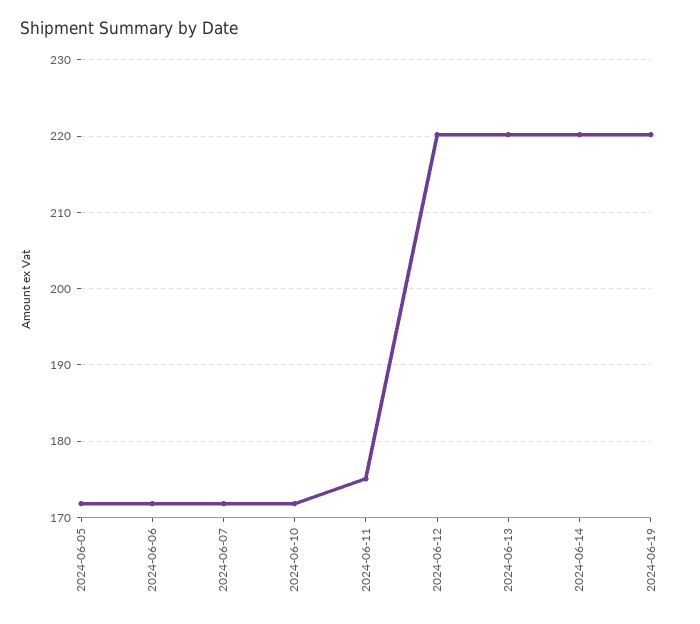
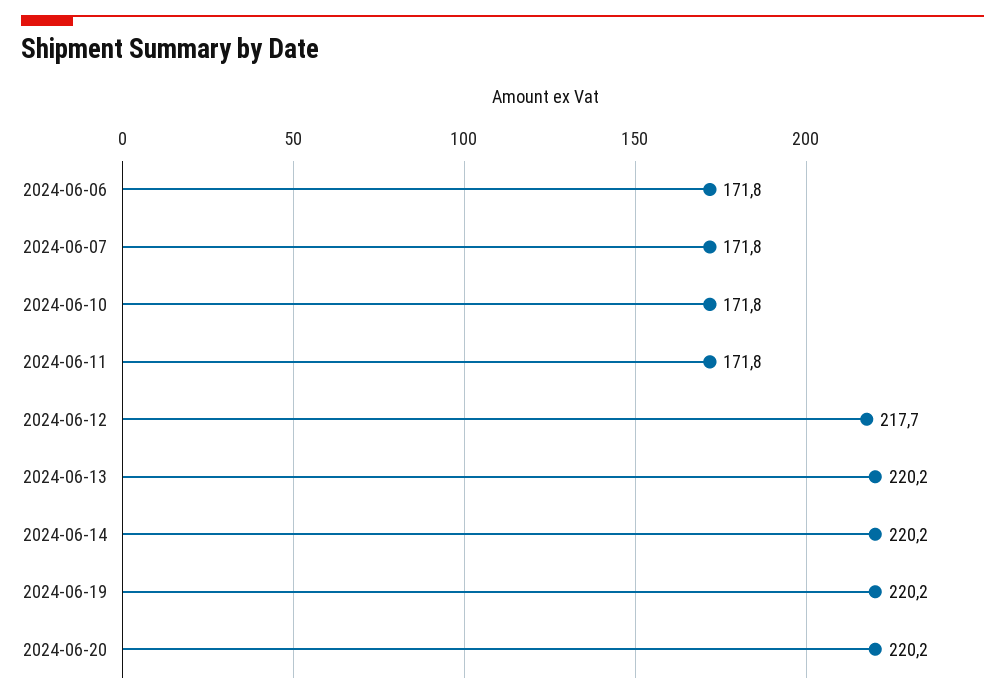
2024-06-05: 172 -> none
2024-06-11: 175 -> 171.8
2024-06-12: 220 -> 217.7
2024-06-20: none -> 220.2

